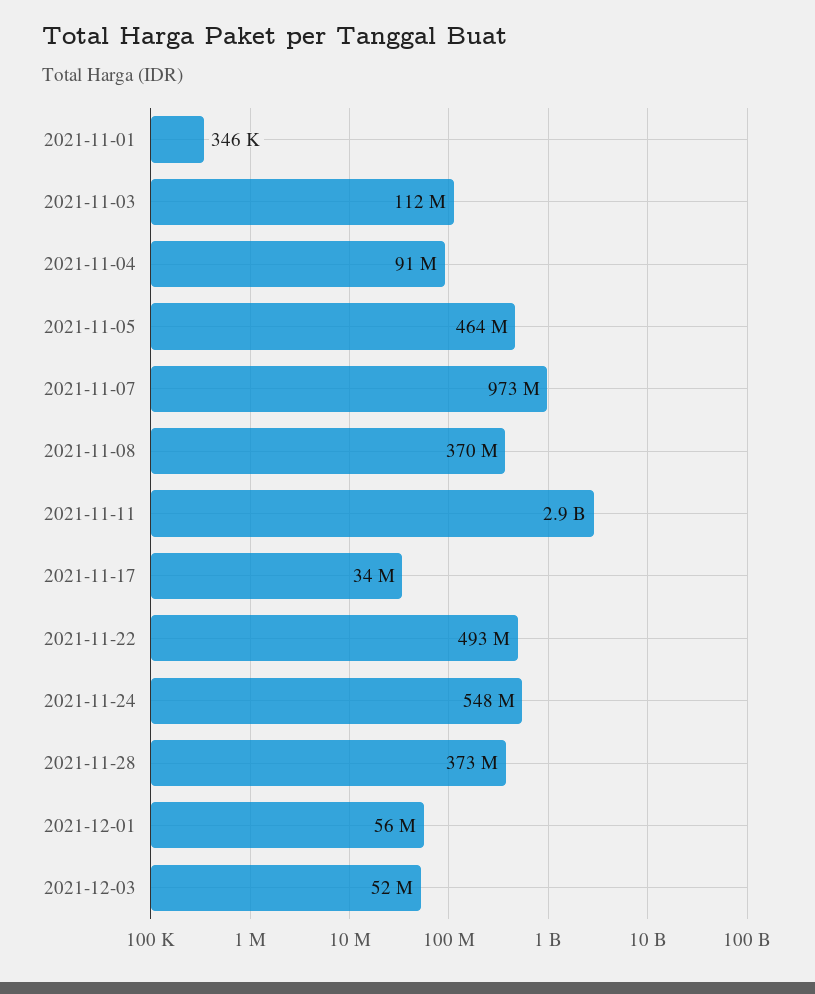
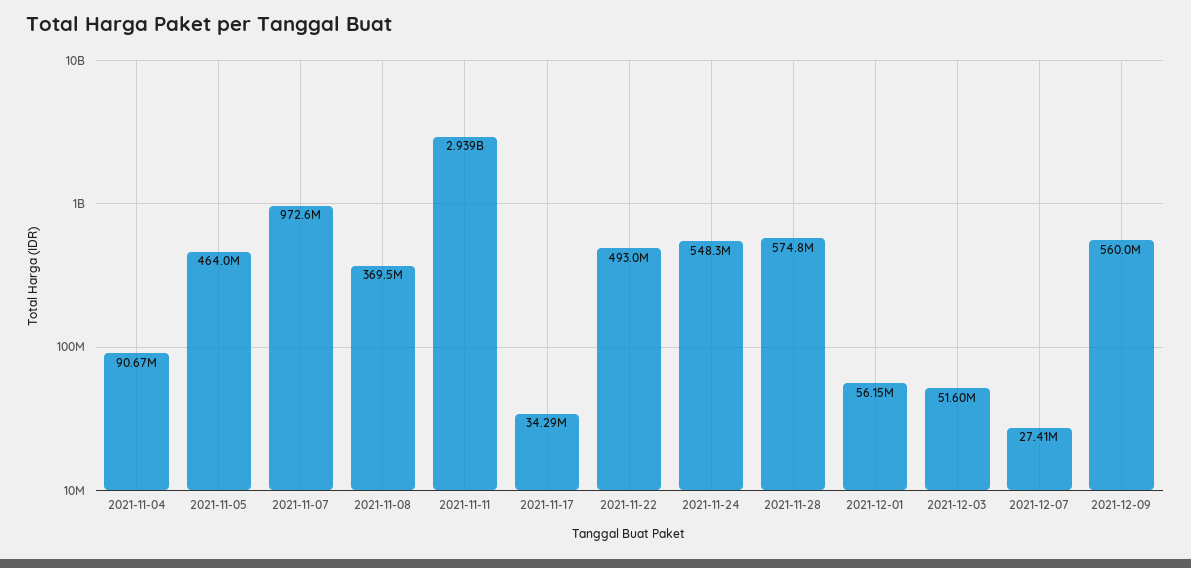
2021-11-01: 346000 -> none
2021-11-03: 112000000 -> none
2021-11-28: 373000000 -> 574800000
2021-12-07: none -> 27410000
2021-12-09: none -> 560000000

